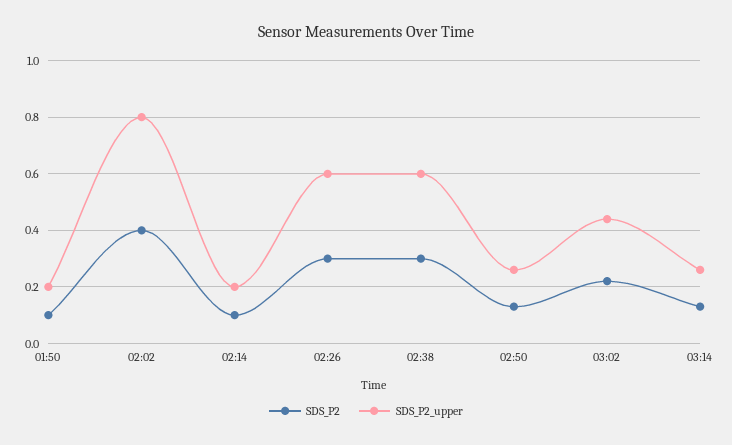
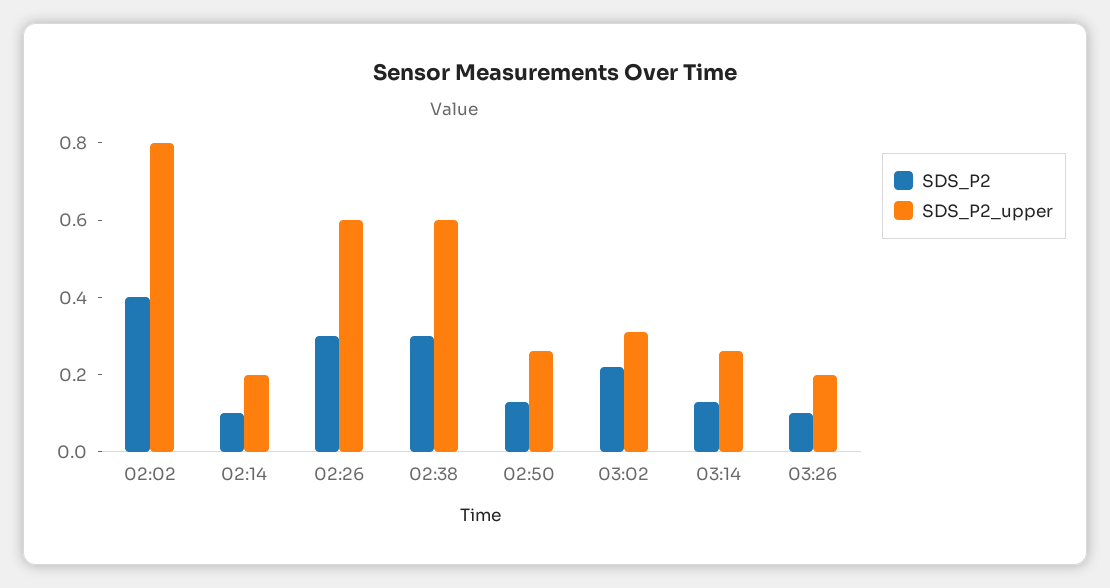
SDS_P2, 01:50: 0.1 -> none
SDS_P2_upper, 01:50: 0.2 -> none
SDS_P2_upper, 03:02: 0.45 -> 0.3
SDS_P2, 03:26: none -> 0.1
SDS_P2_upper, 03:26: none -> 0.2

